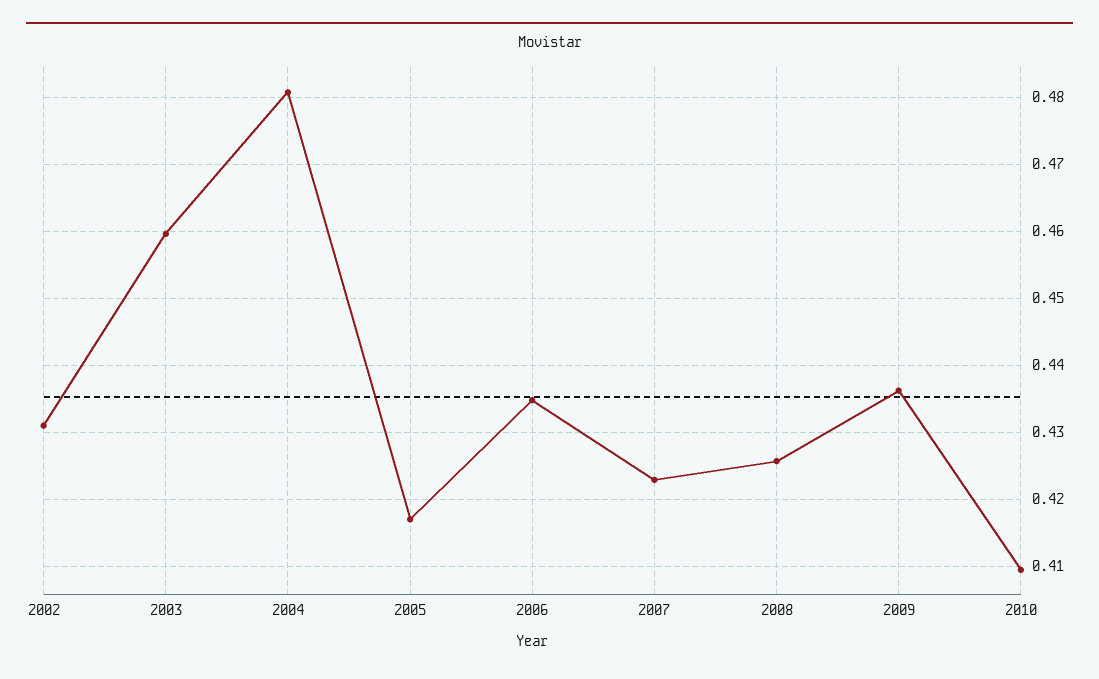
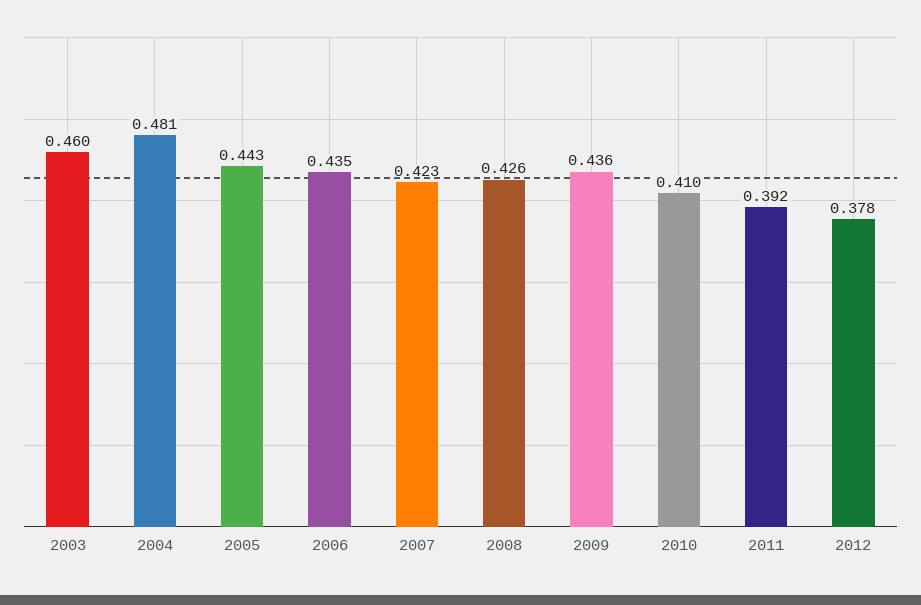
2002: 0.431 -> none
2005: 0.417 -> 0.443
2011: none -> 0.392
2012: none -> 0.378

